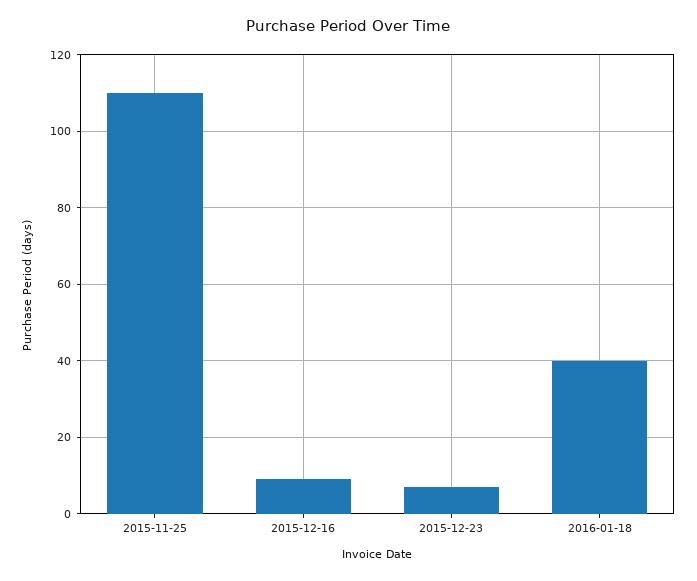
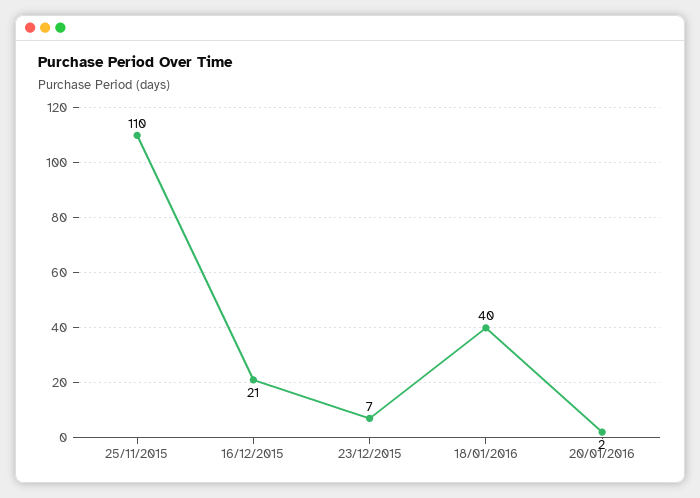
2015-12-16: 10 -> 21
20/01/2016: none -> 2

